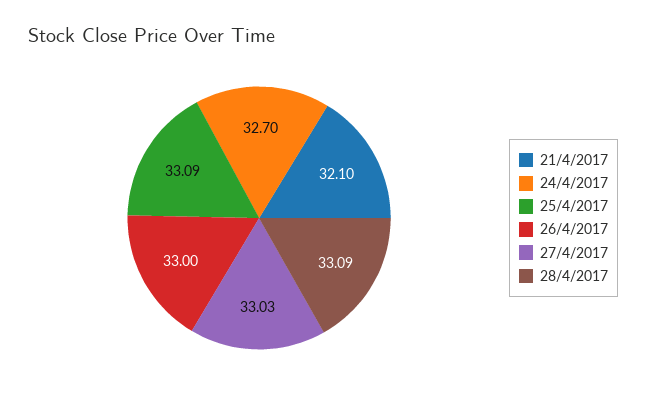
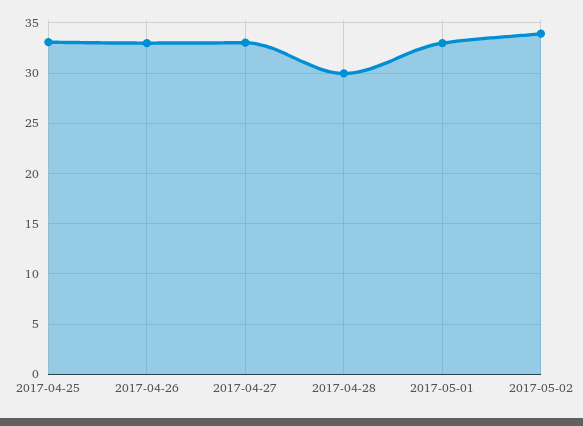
21/4/2017: 32.1 -> none
24/4/2017: 32.7 -> none
28/4/2017: 33.09 -> 30
2017-05-01: none -> 33
2017-05-02: none -> 34

